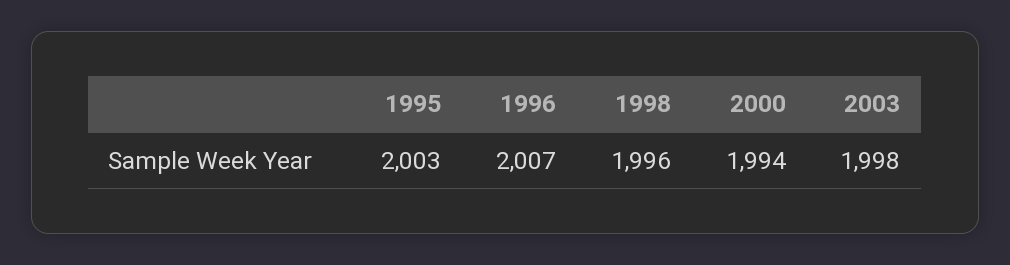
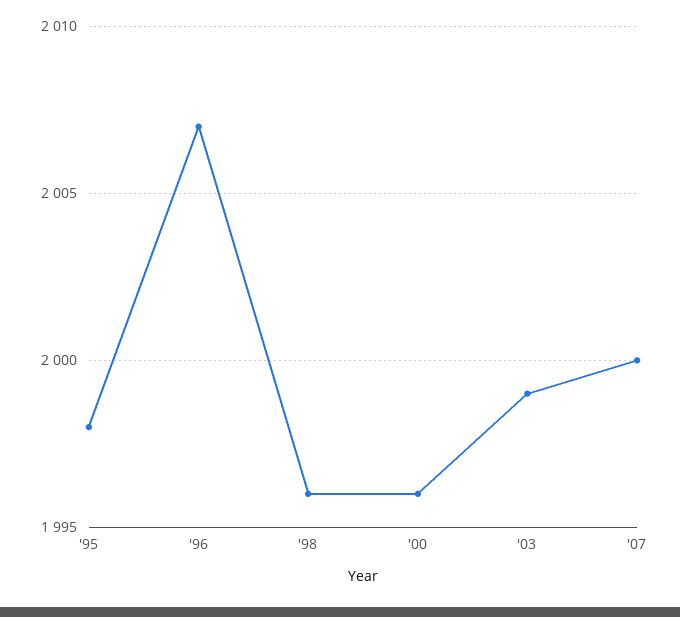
1995: 2003 -> 1998
2000: 1994 -> 1996
2003: 1998 -> 1999
'07: none -> 2000

